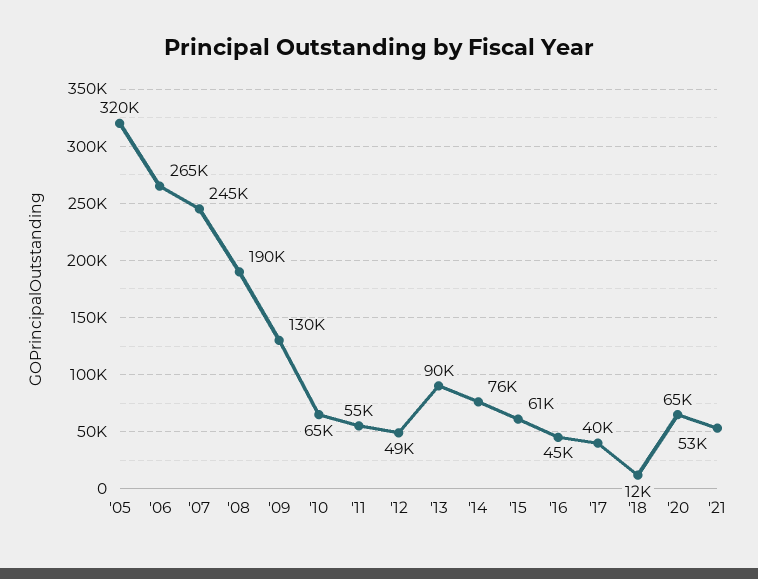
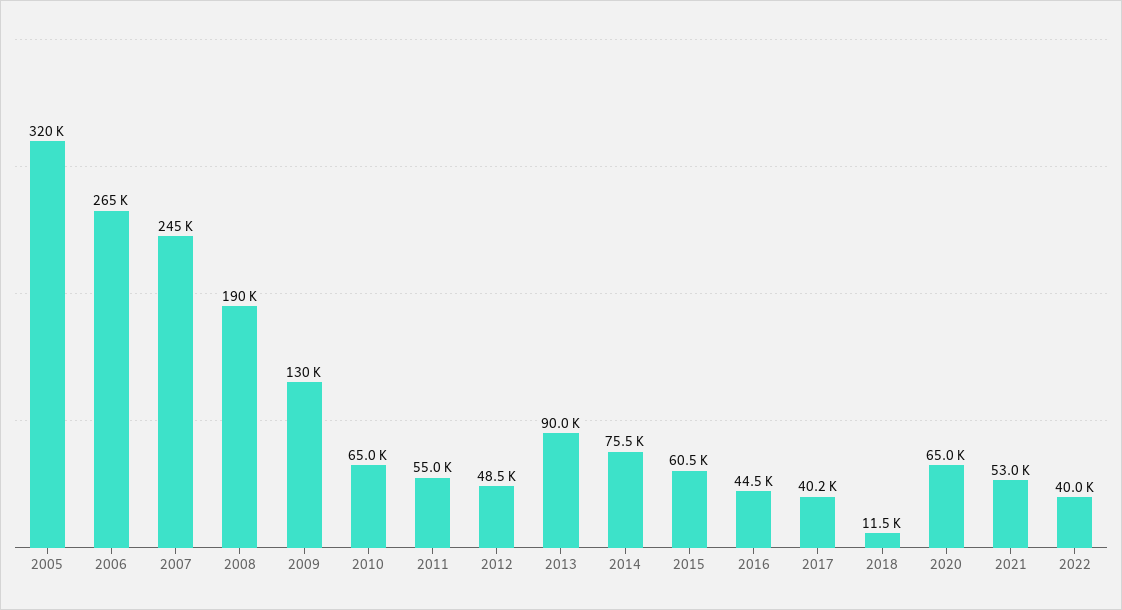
2022: none -> 40000

